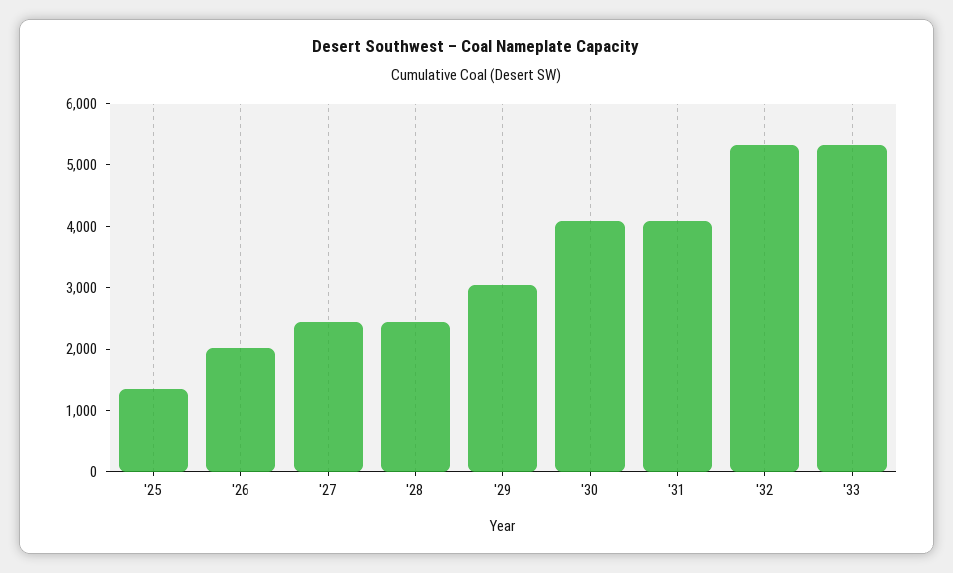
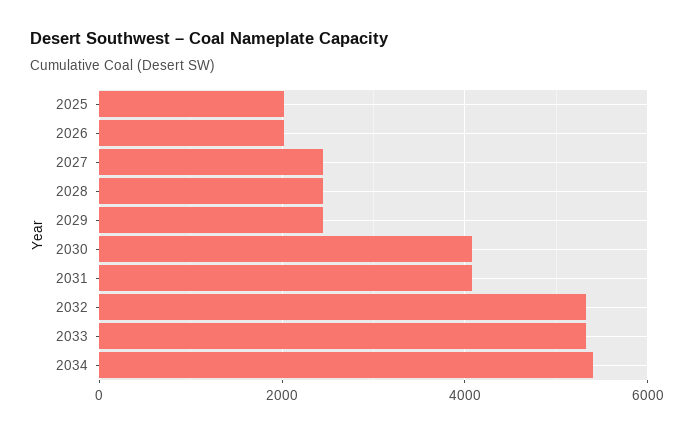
'25: 1400 -> 2000
'29: 3000 -> 2400
2034: none -> 5400

